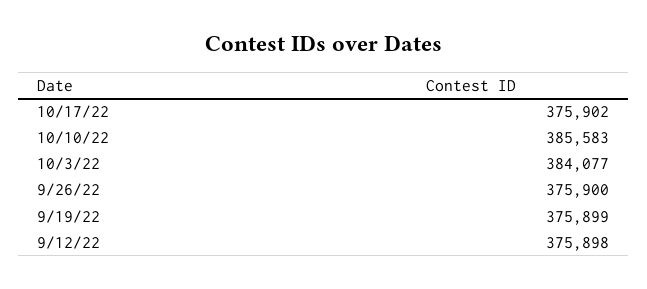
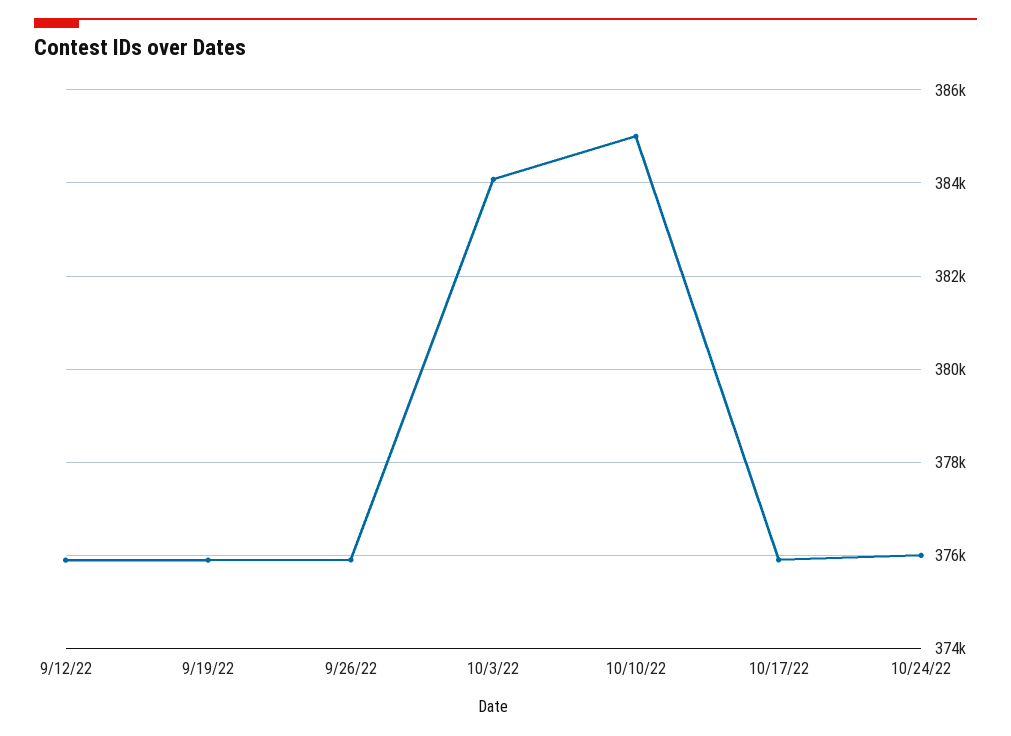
10/10/22: 385583 -> 385000
10/24/22: none -> 376000

